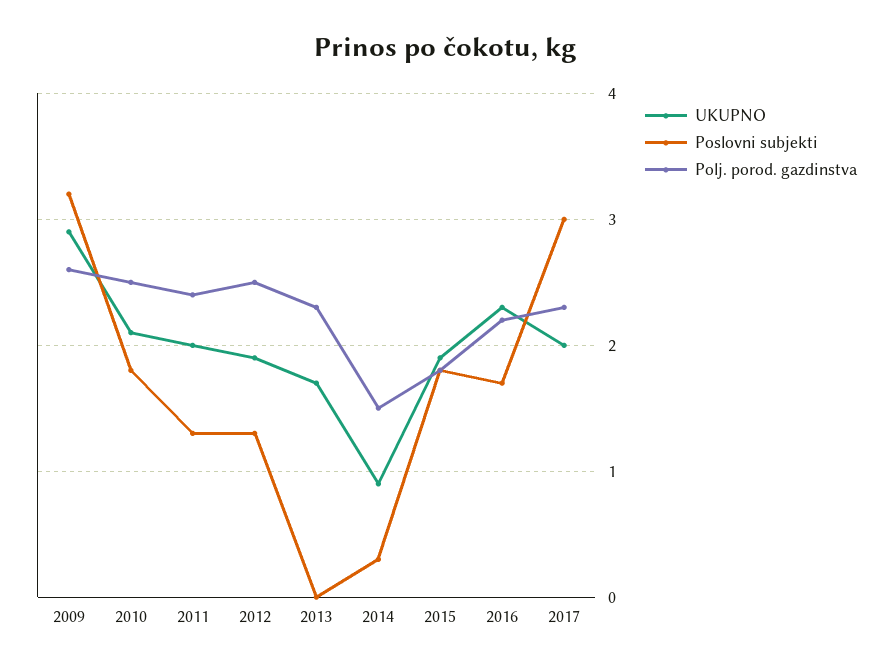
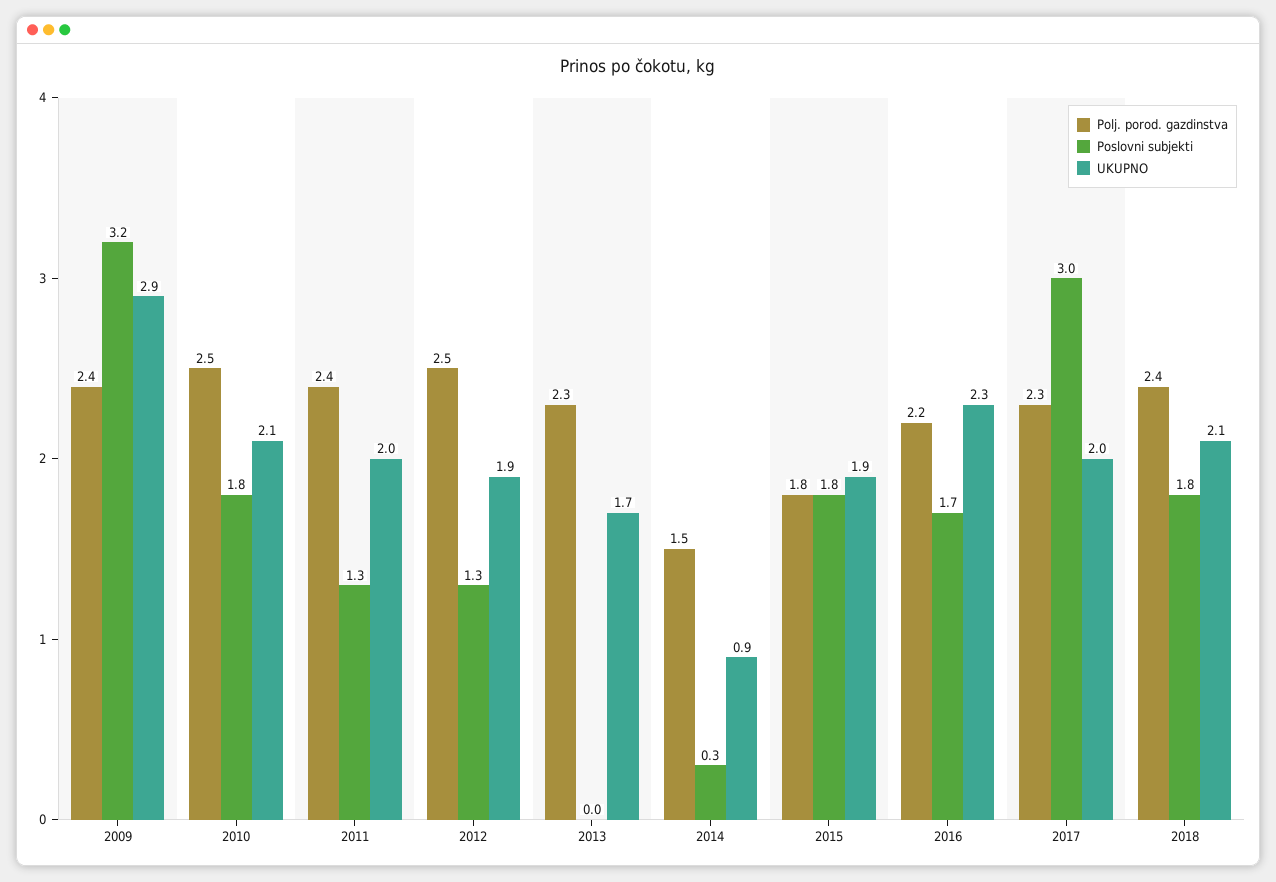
Polj. porod. gazdinstva, 2009: 2.6 -> 2.4
Polj. porod. gazdinstva, 2018: none -> 2.4
Poslovni subjekti, 2018: none -> 1.8
UKUPNO, 2018: none -> 2.1

